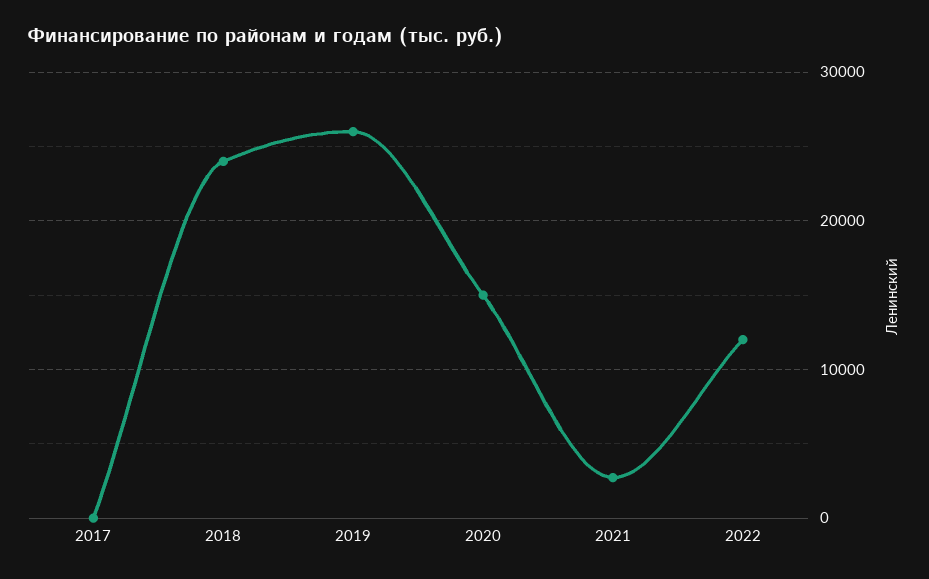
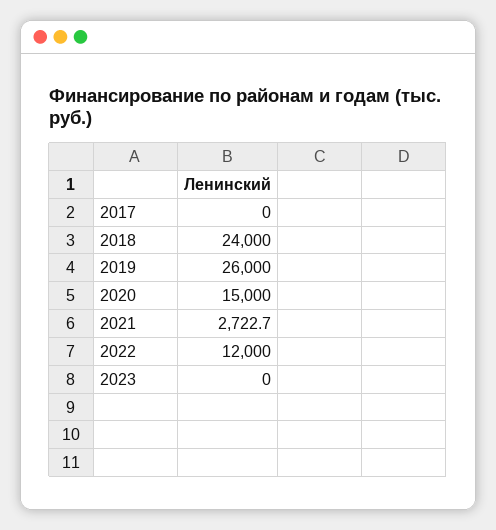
2023: none -> 0

